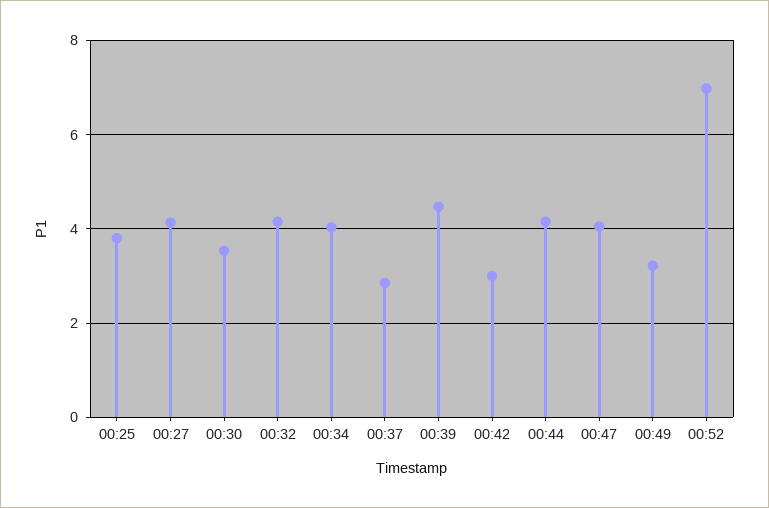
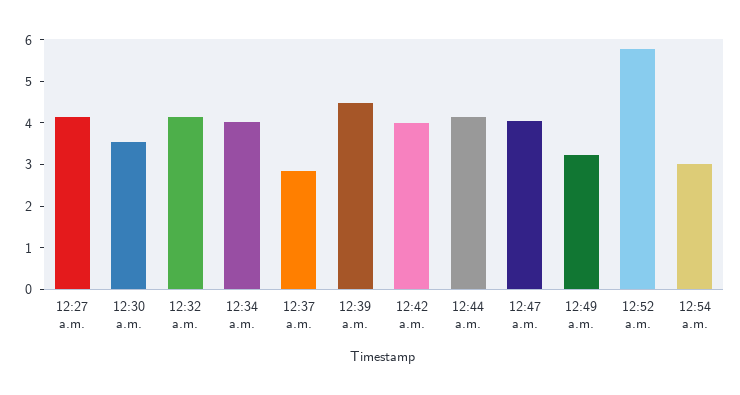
00:25: 3.8 -> none
00:42: 3 -> 4
00:52: 7 -> 5.8
12:54 a.m.: none -> 3

